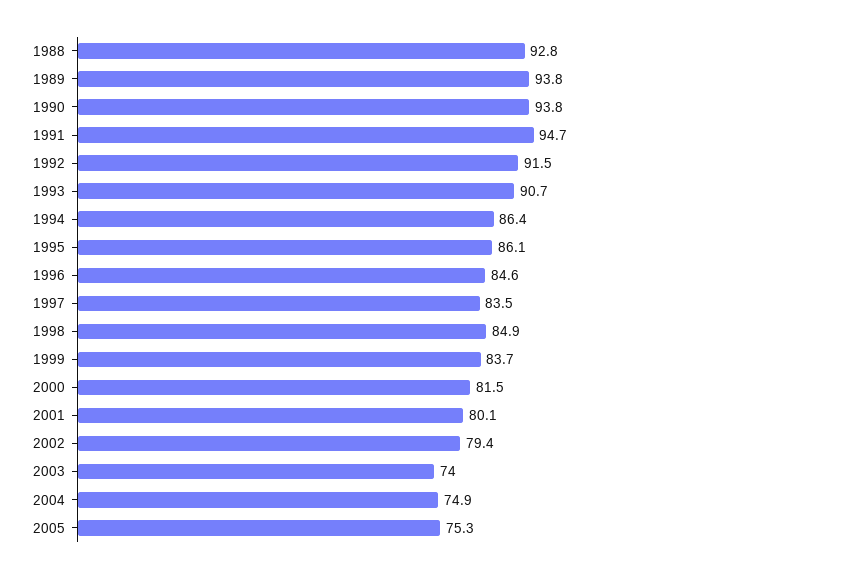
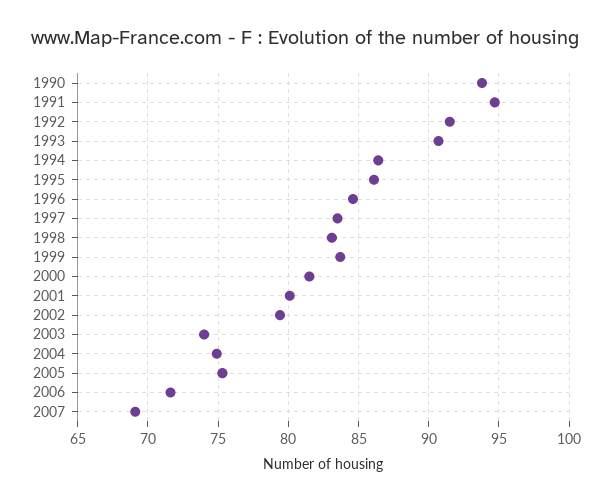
1988: 92.8 -> none
1989: 93.8 -> none
1998: 84.9 -> 83
2006: none -> 71.5
2007: none -> 69

